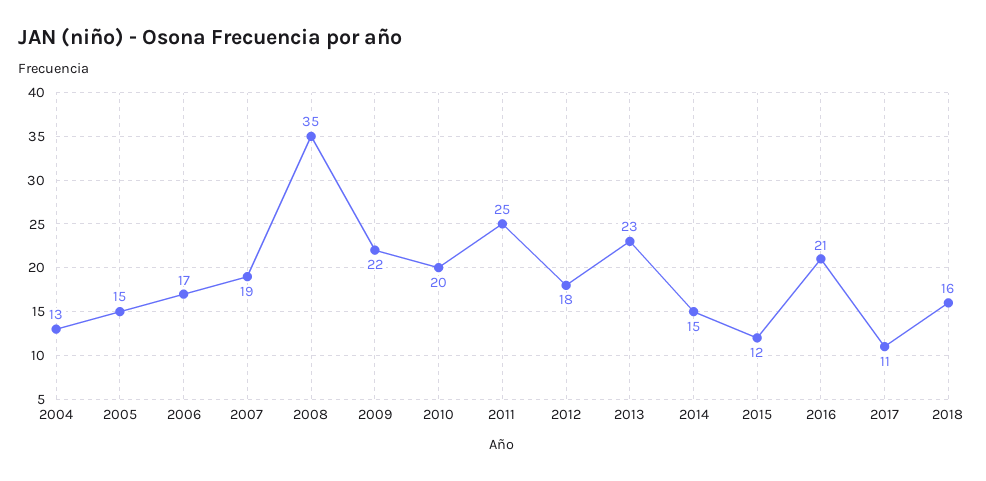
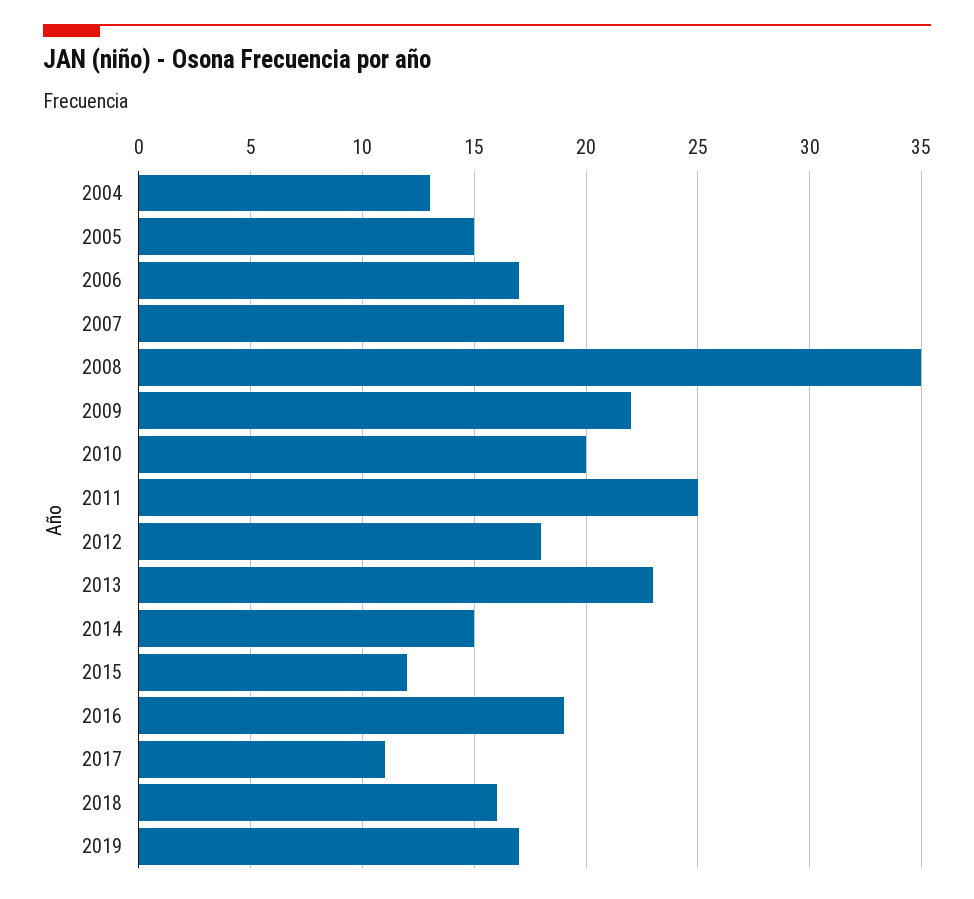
2016: 21 -> 19
2019: none -> 17

